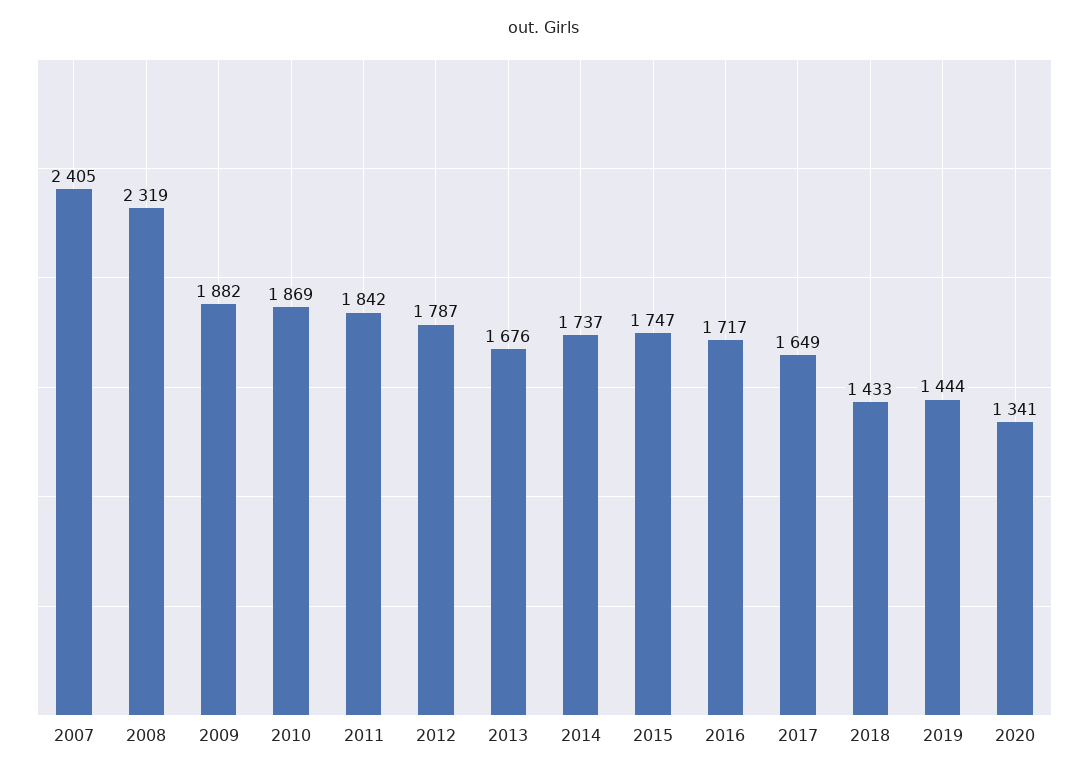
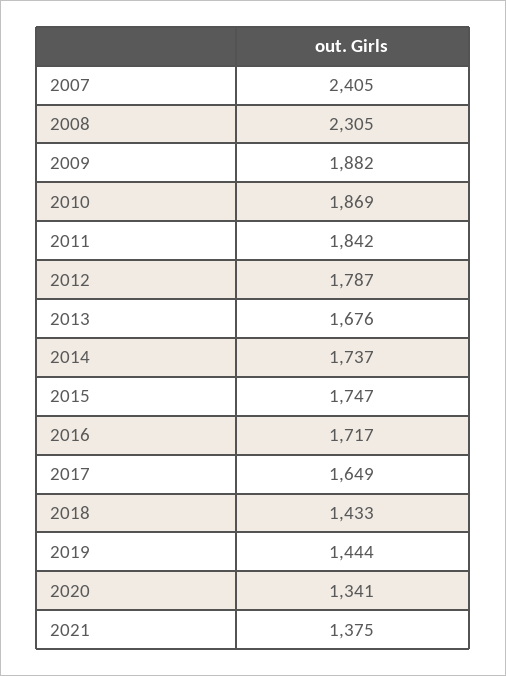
2008: 2319 -> 2305
2021: none -> 1375

